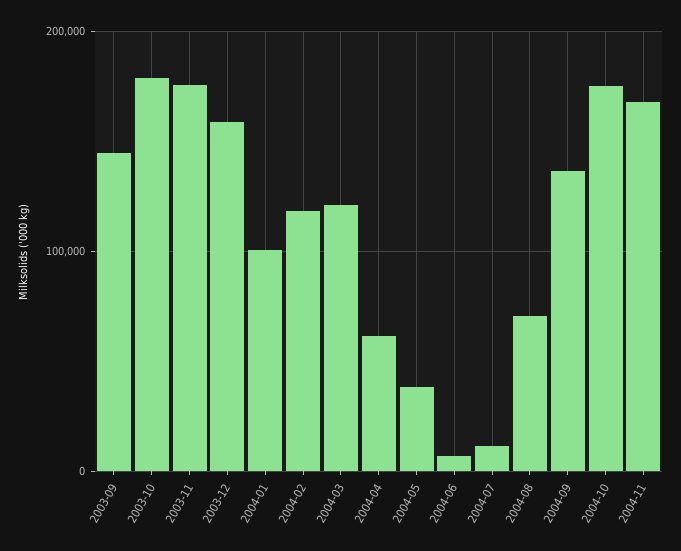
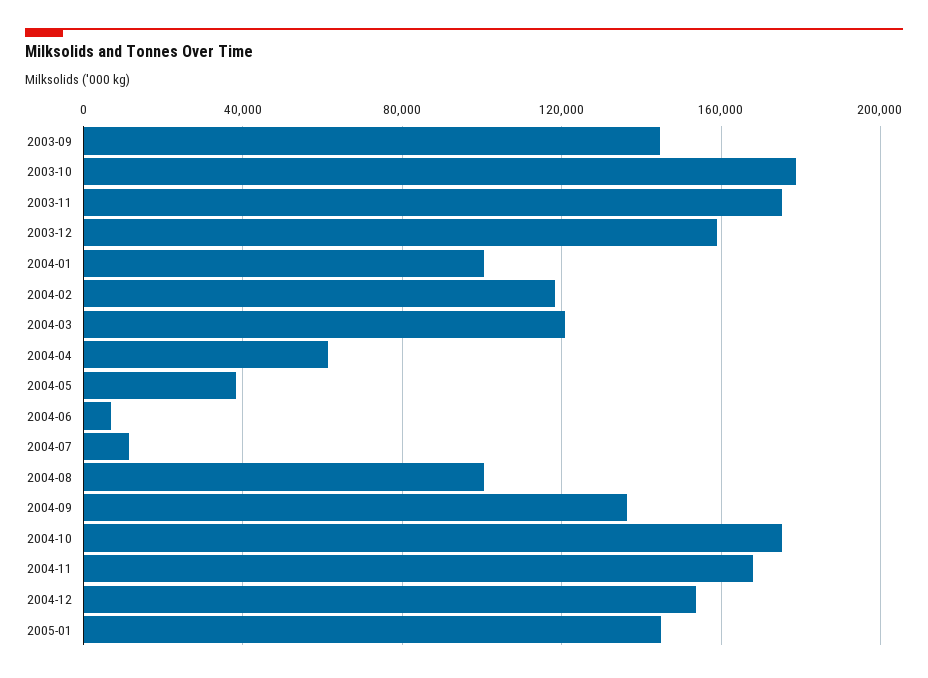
2004-08: 70000 -> 100000
2004-12: none -> 155000
2005-01: none -> 145000

